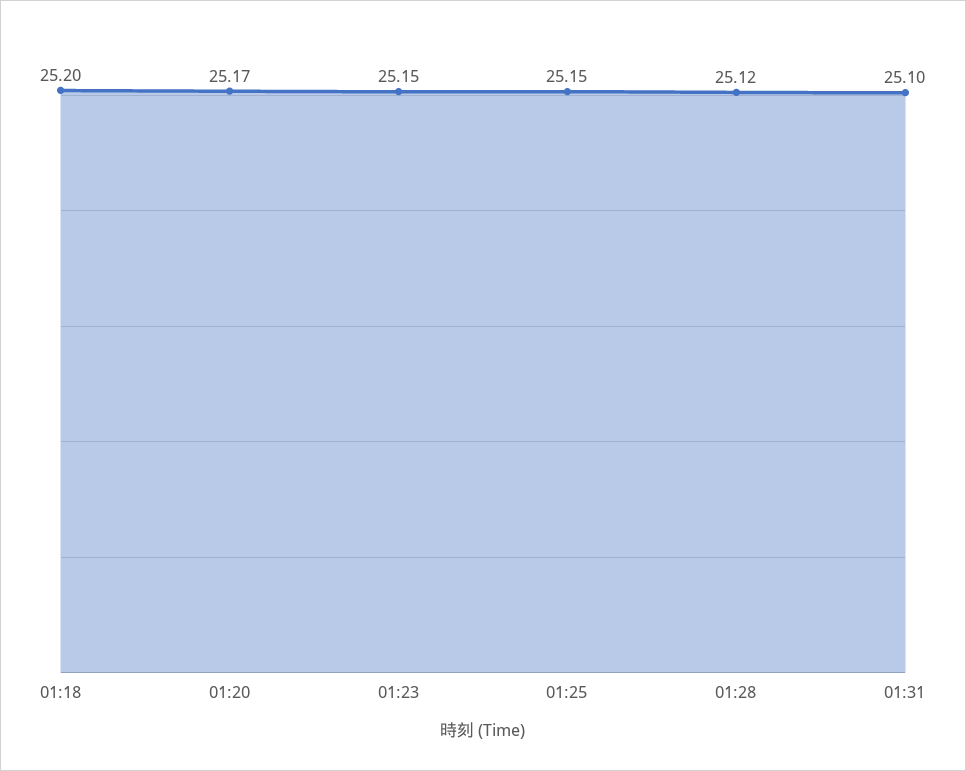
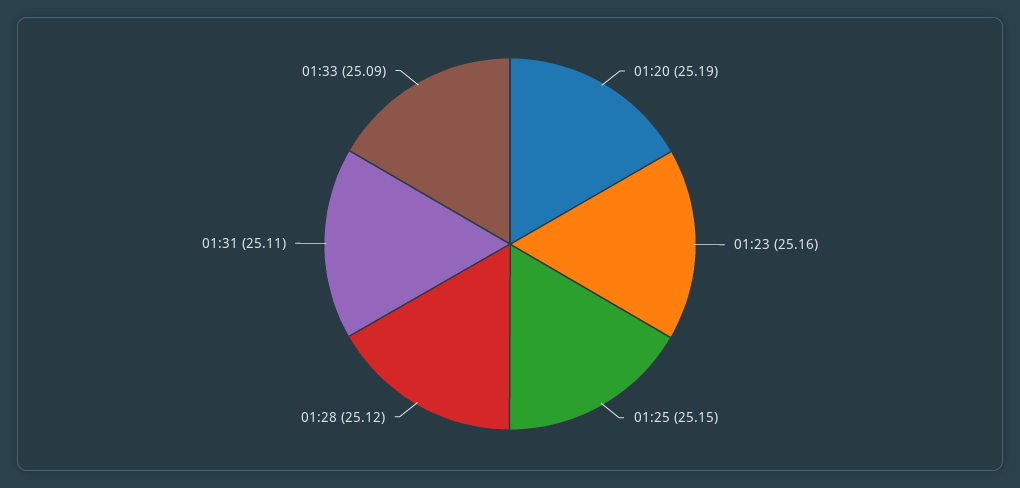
01:18: 25.2 -> none
01:20: 25.17 -> 25.19
01:23: 25.15 -> 25.16
01:31: 25.1 -> 25.11
01:33: none -> 25.09

